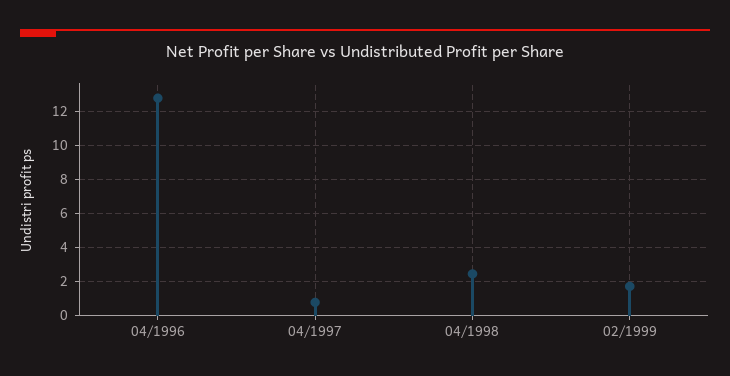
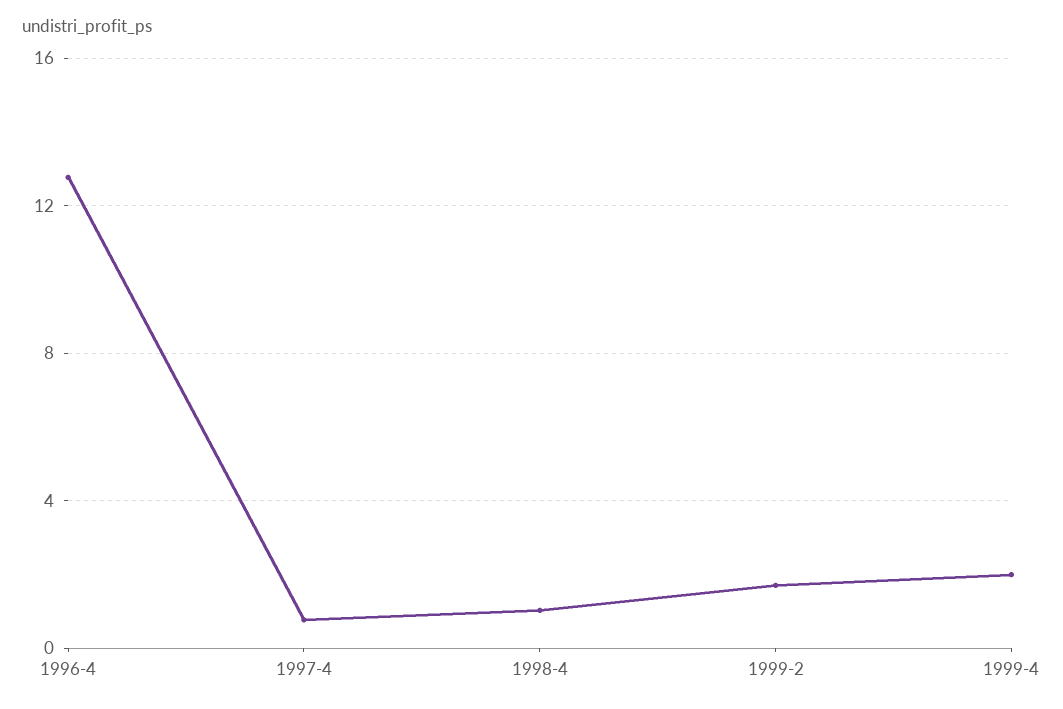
04/1998: 2.5 -> 1
1999-4: none -> 2

